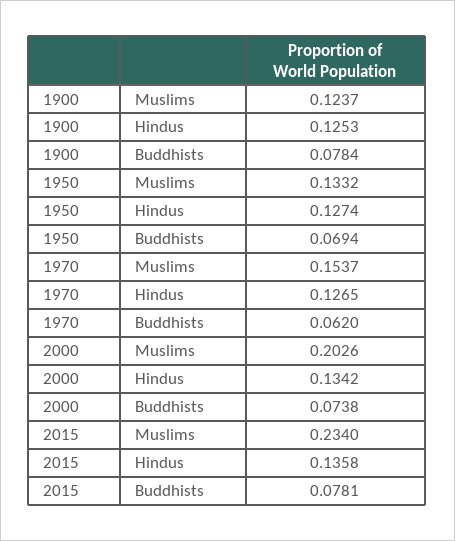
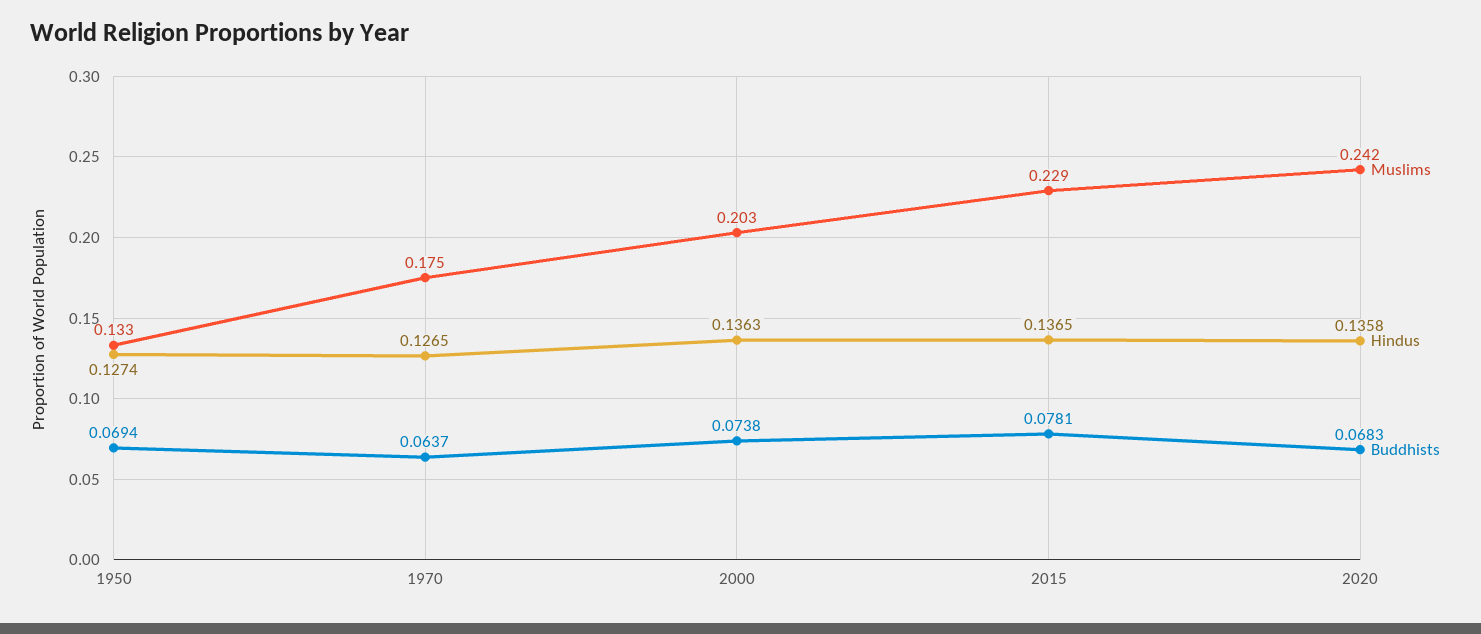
Muslims, 1900: 0.1237 -> none
Hindus, 1900: 0.1253 -> none
Buddhists, 1900: 0.0784 -> none
Muslims, 1970: 0.1537 -> 0.175
Buddhists, 1970: 0.062 -> 0.0637
Hindus, 2000: 0.1342 -> 0.1363
Muslims, 2015: 0.234 -> 0.229
Hindus, 2015: 0.1358 -> 0.1365
Muslims, 2020: none -> 0.242
Hindus, 2020: none -> 0.1358
Buddhists, 2020: none -> 0.0683

